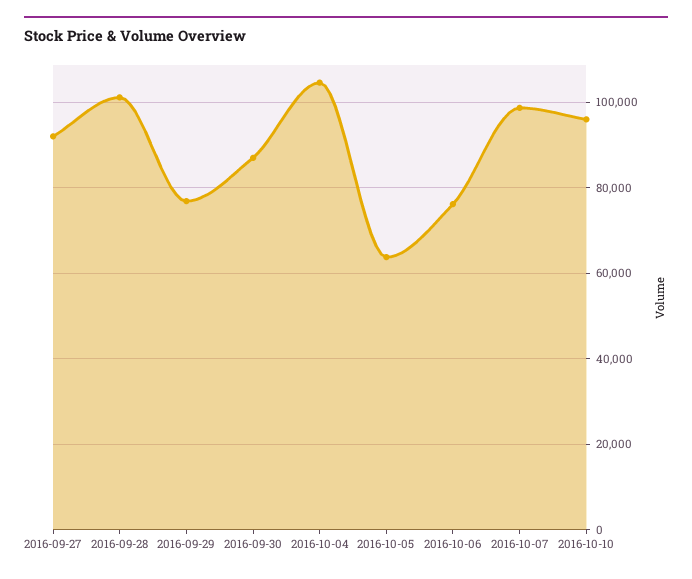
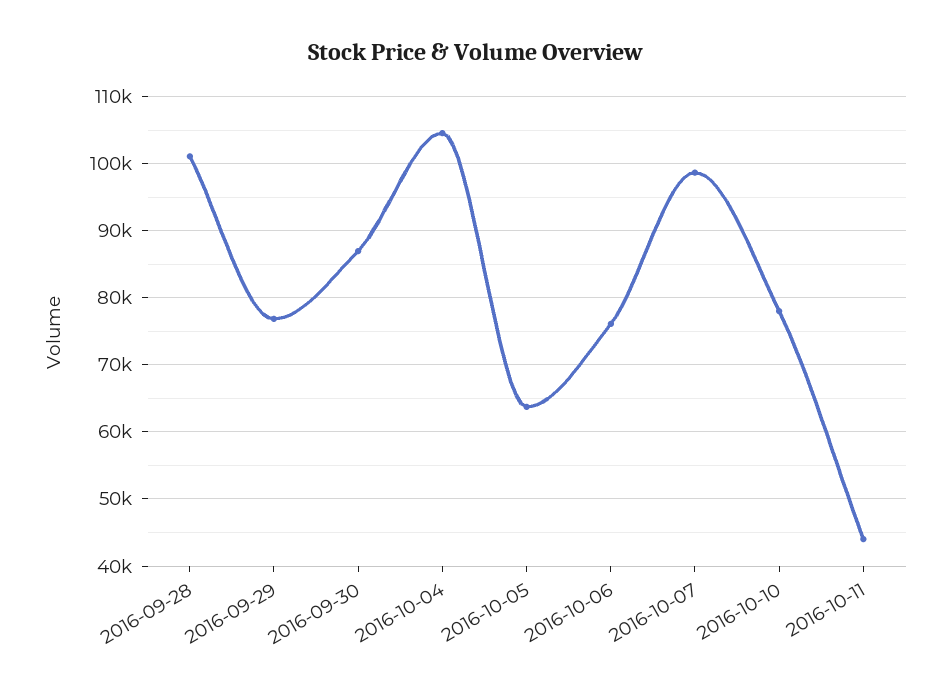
2016-09-27: 92000 -> none
2016-10-10: 96000 -> 78000
2016-10-11: none -> 44000

